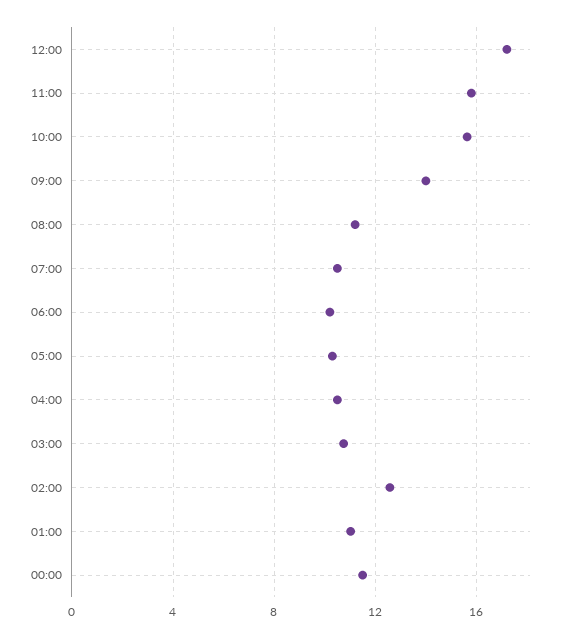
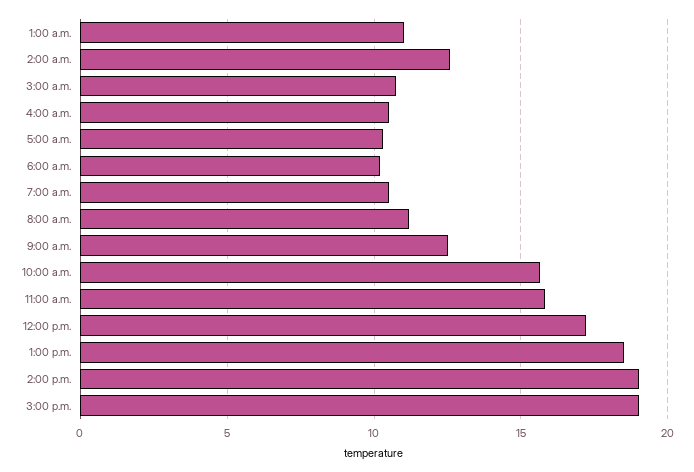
09:00: 14 -> 12.5
00:00: 11.5 -> none
1:00 p.m.: none -> 18.5
2:00 p.m.: none -> 19
3:00 p.m.: none -> 19

